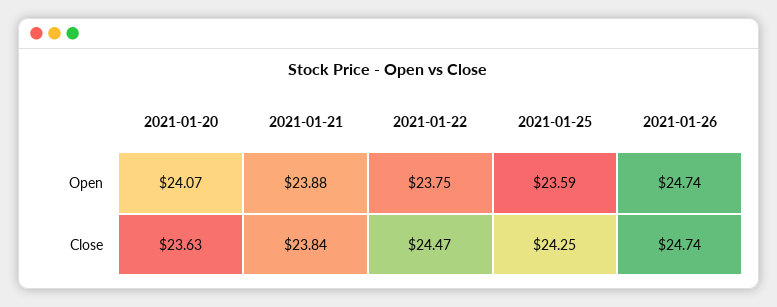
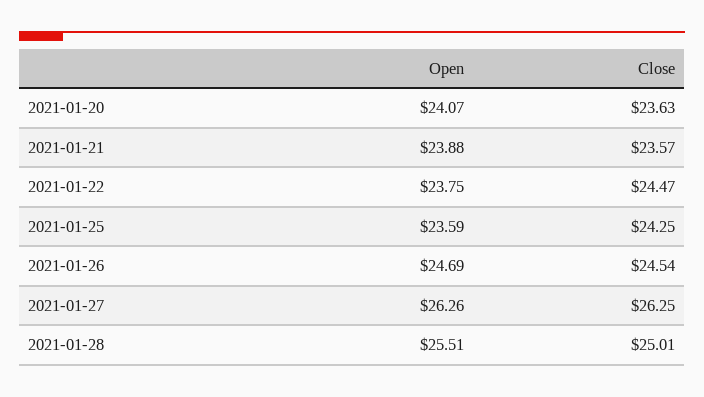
2021-01-26, Open: 24.74 -> 24.69
2021-01-21, Close: 23.84 -> 23.57
2021-01-26, Close: 24.74 -> 24.54
2021-01-27, Open: none -> 26.26
2021-01-27, Close: none -> 26.25
2021-01-28, Open: none -> 25.51
2021-01-28, Close: none -> 25.01

